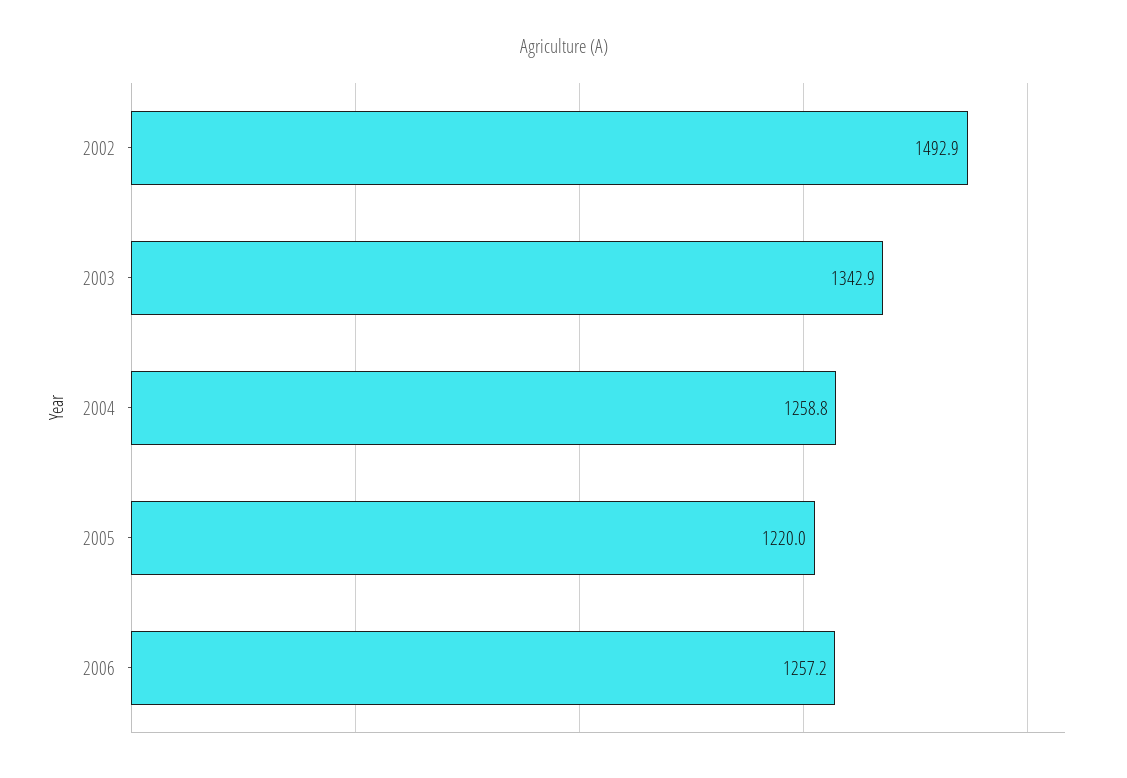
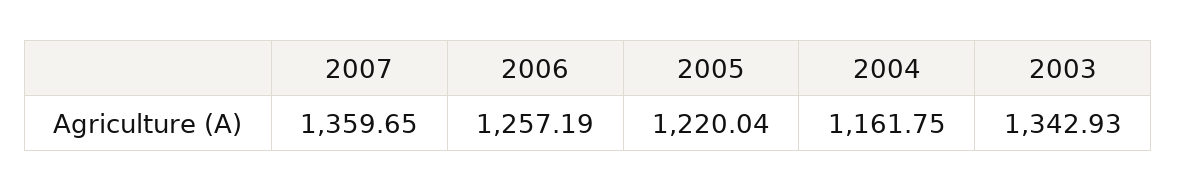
2002: 1492.9 -> none
2004: 1258.8 -> 1161.75
2007: none -> 1359.65

